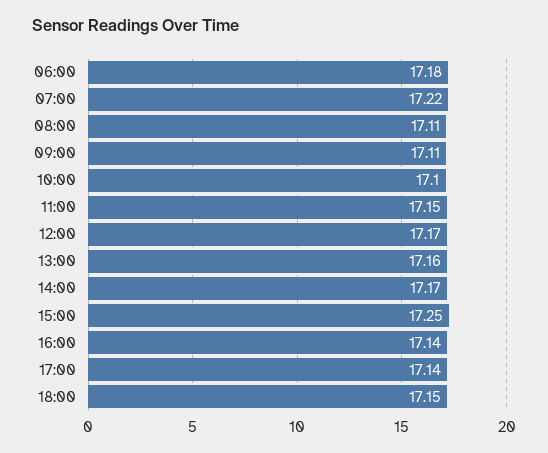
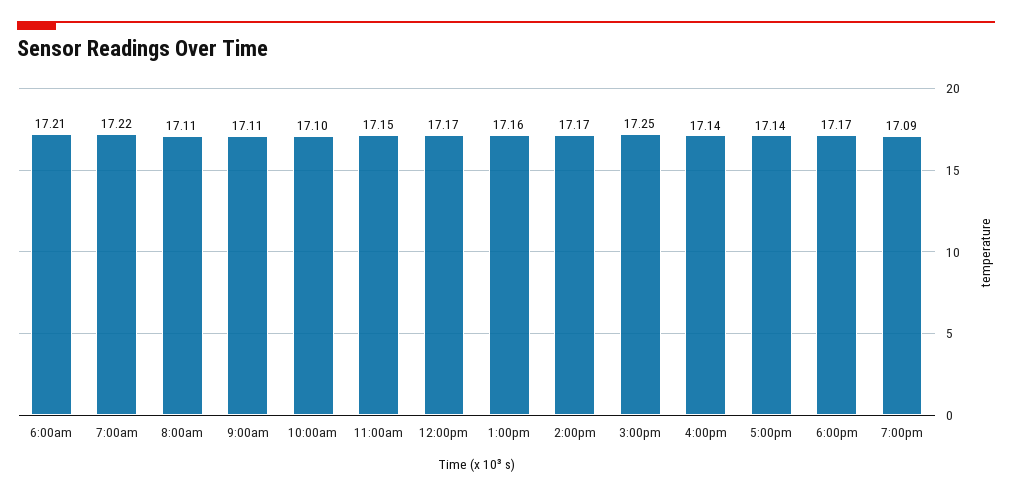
06:00: 17.18 -> 17.21
18:00: 17.15 -> 17.17
7:00pm: none -> 17.09

